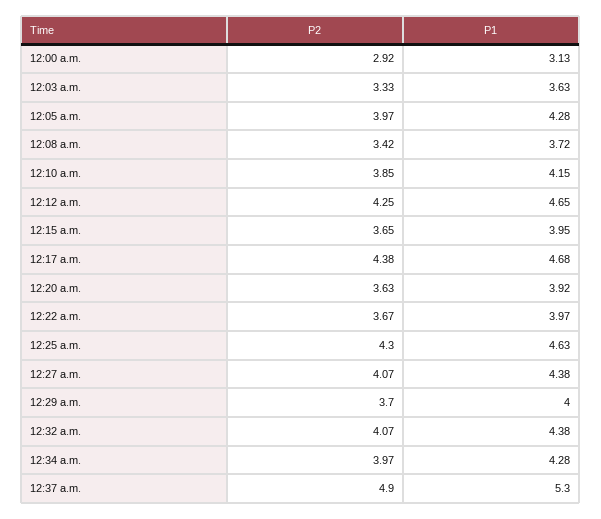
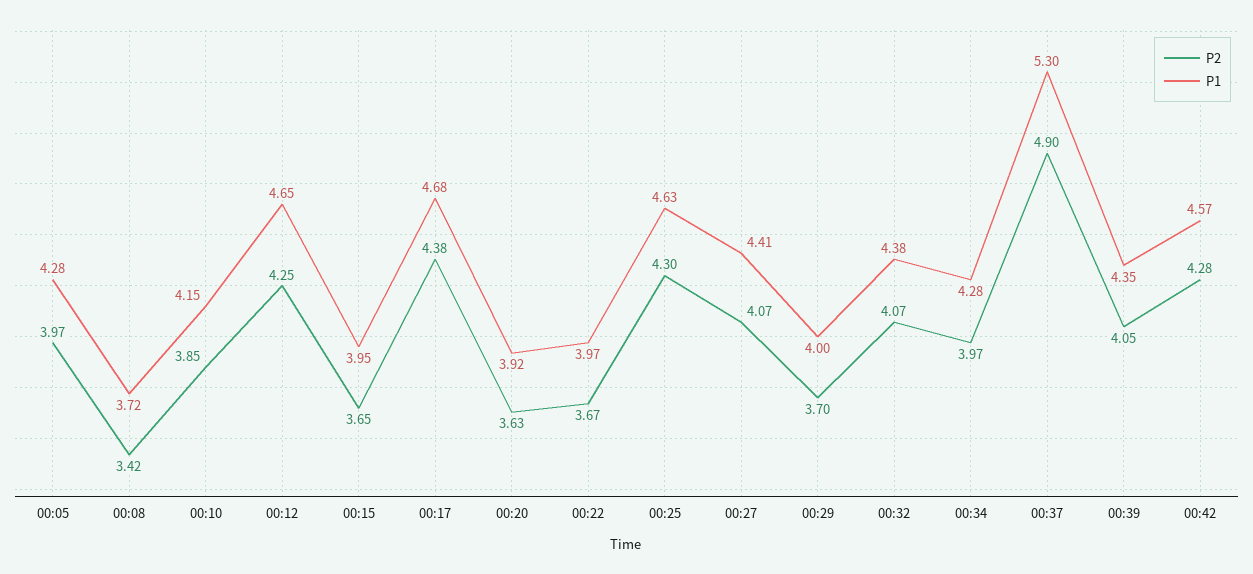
P2, 12:00 a.m.: 2.92 -> none
P1, 12:00 a.m.: 3.13 -> none
P2, 12:03 a.m.: 3.33 -> none
P1, 12:03 a.m.: 3.63 -> none
P1, 12:27 a.m.: 4.38 -> 4.41
P2, 00:39: none -> 4.05
P1, 00:39: none -> 4.35
P2, 00:42: none -> 4.28
P1, 00:42: none -> 4.57

